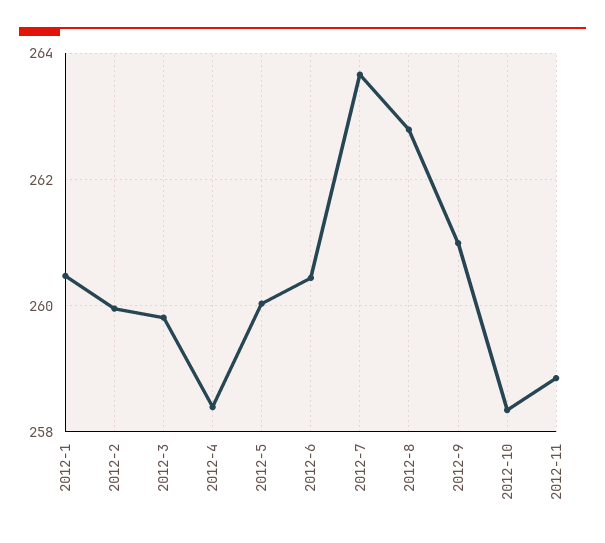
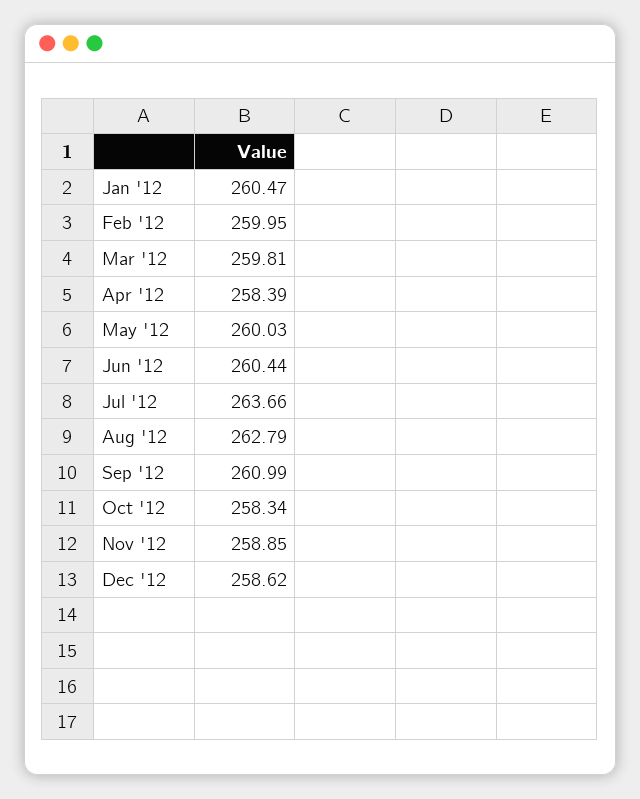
Dec '12: none -> 258.62

